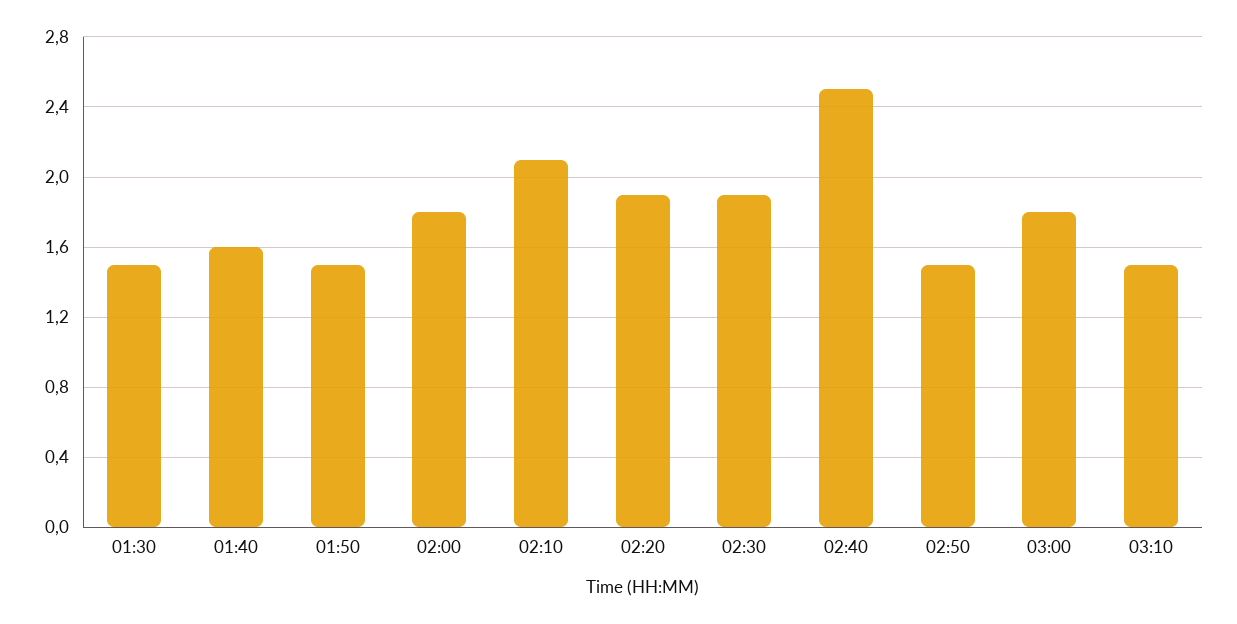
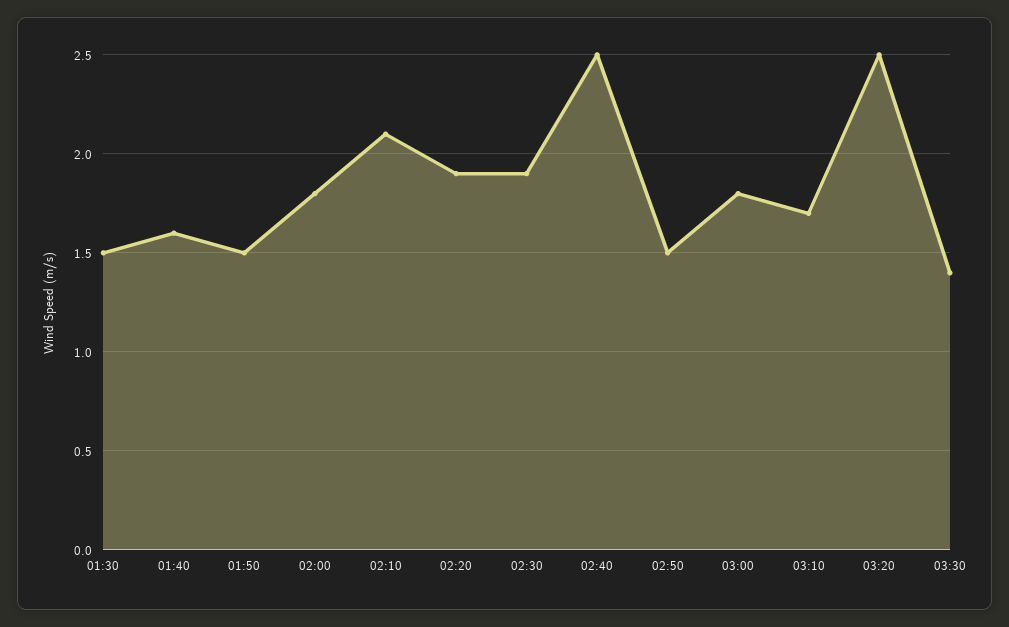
03:10: 1.5 -> 1.7
03:20: none -> 2.5
03:30: none -> 1.4

